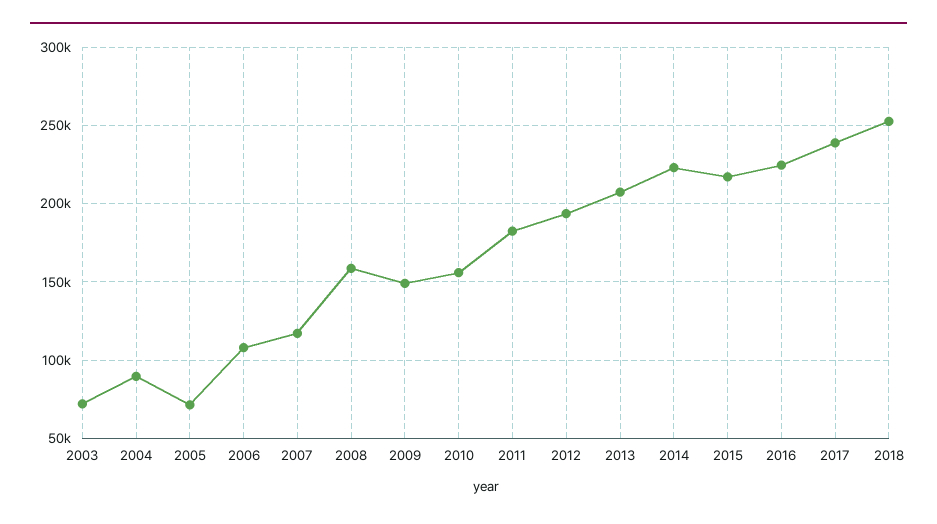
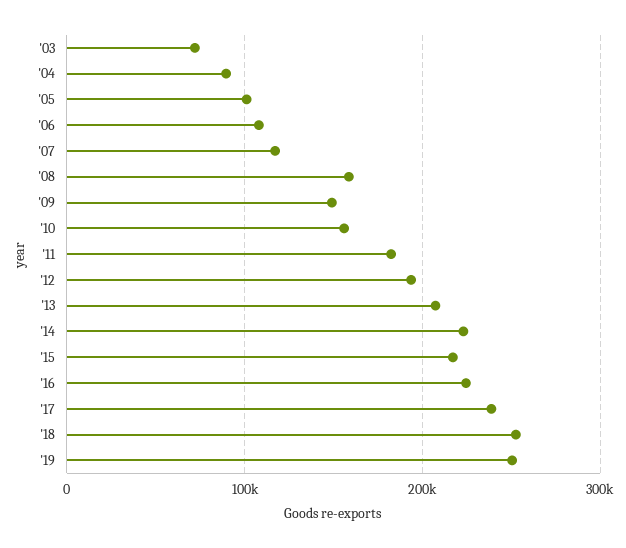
2005: 70000 -> 100000
'19: none -> 250000

